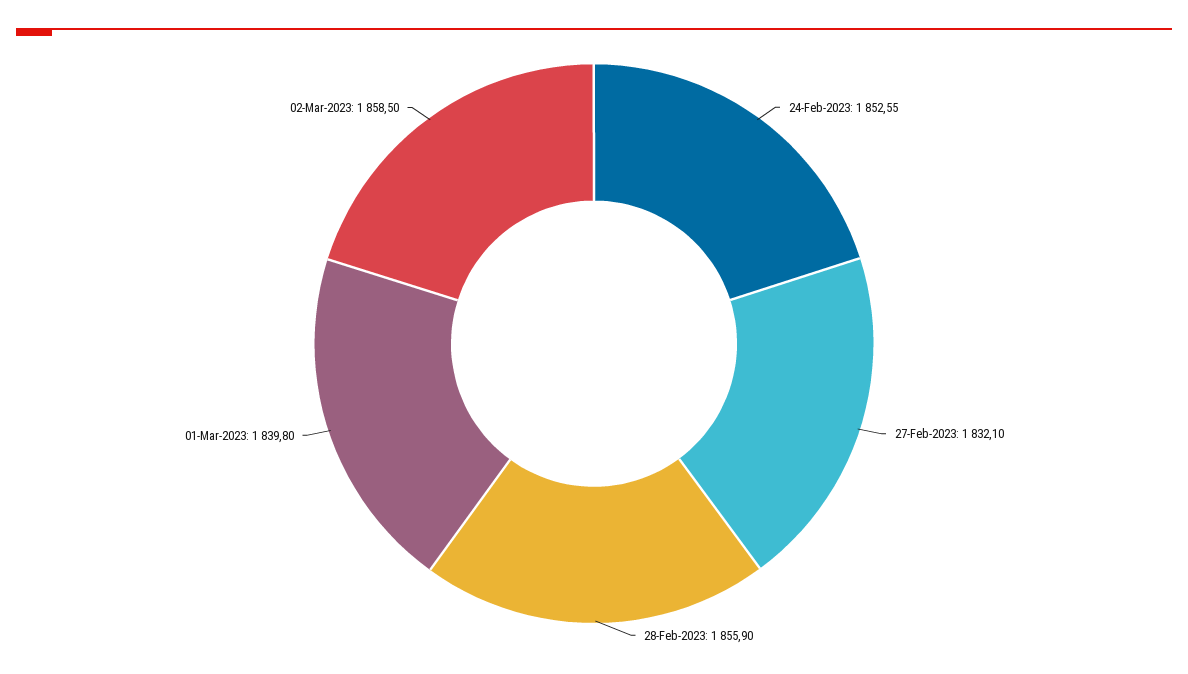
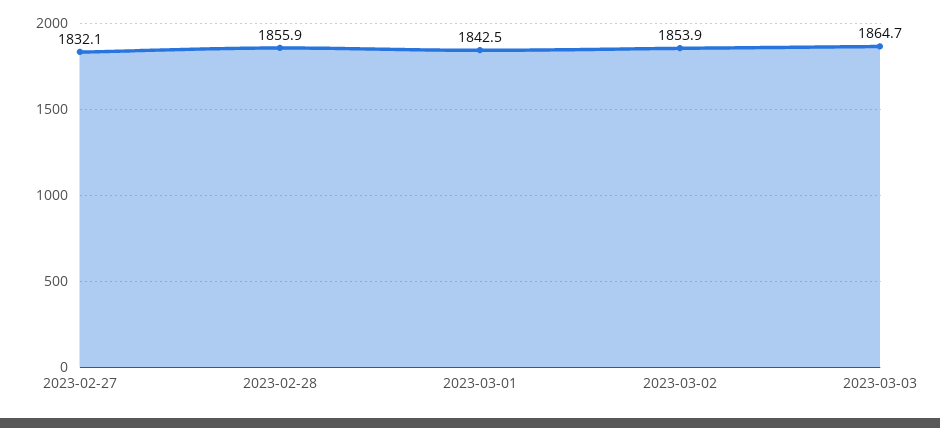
24-Feb-2023: 1852.55 -> none
01-Mar-2023: 1839.8 -> 1842.5
02-Mar-2023: 1858.5 -> 1853.9
2023-03-03: none -> 1864.7

